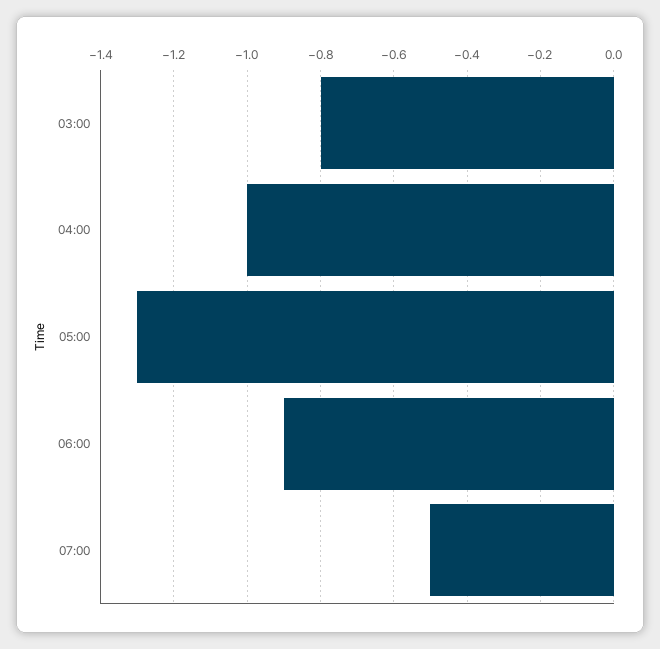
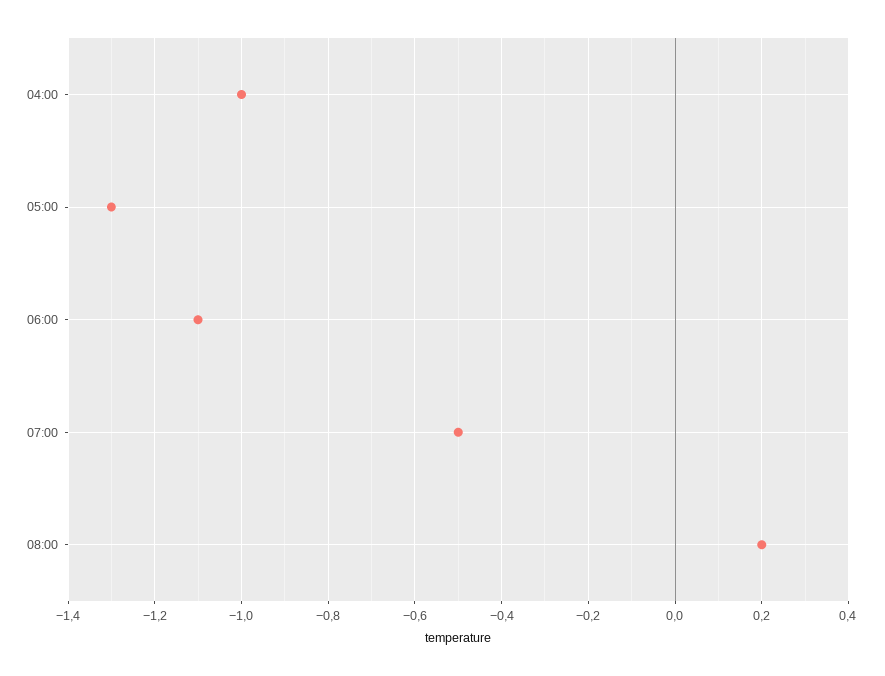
03:00: -0.8 -> none
06:00: -0.9 -> -1.1
08:00: none -> 0.2

